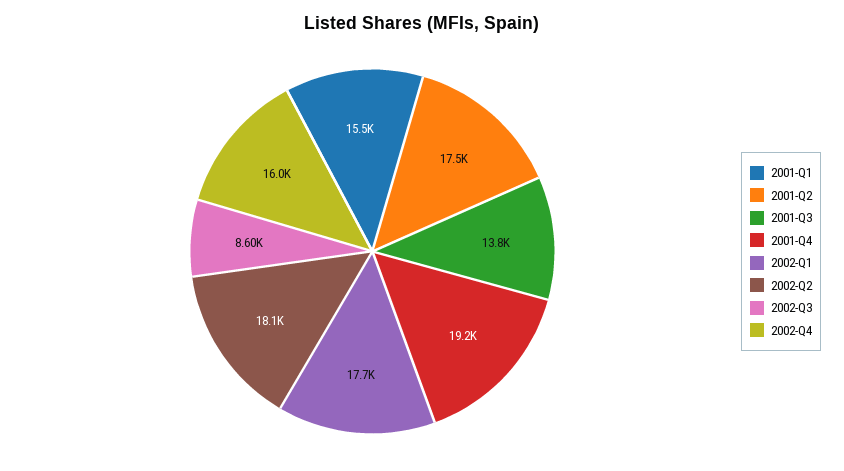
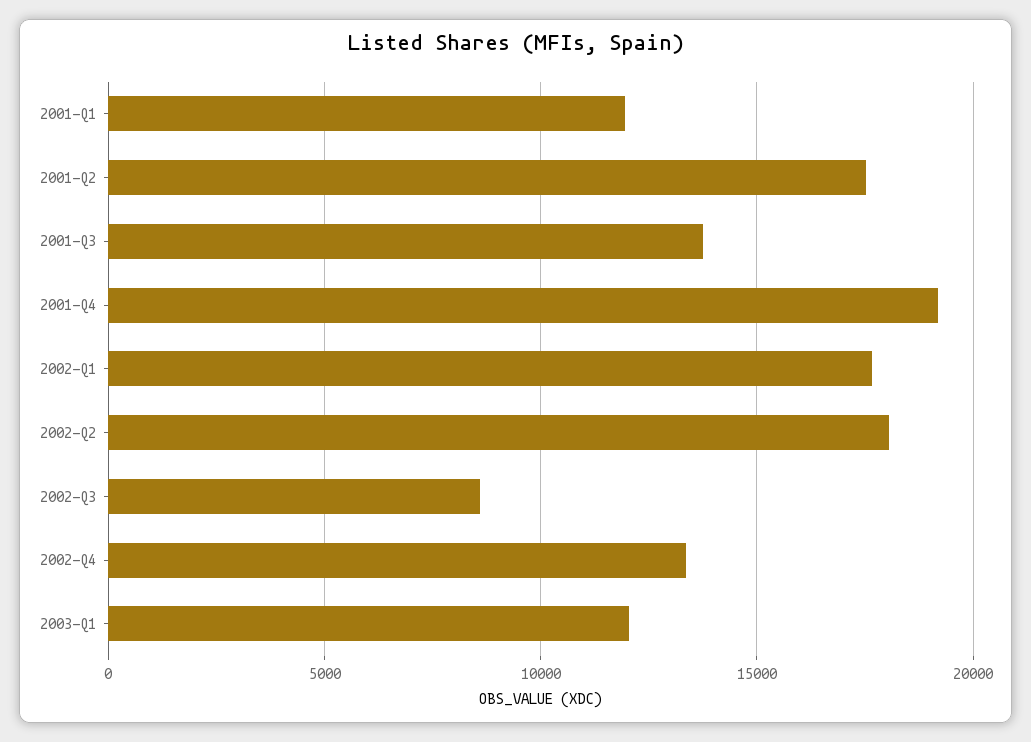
2001-Q1: 15500 -> 12000
2002-Q4: 16000 -> 13500
2003-Q1: none -> 12000

